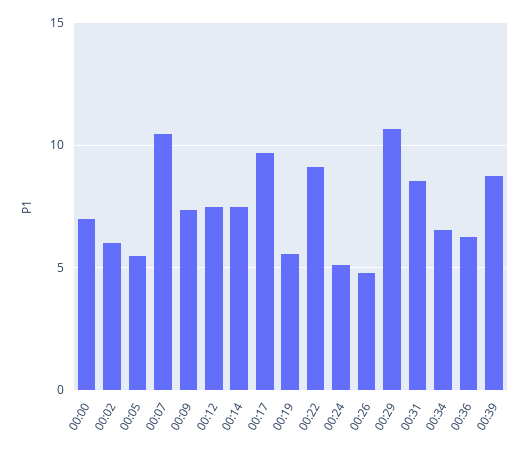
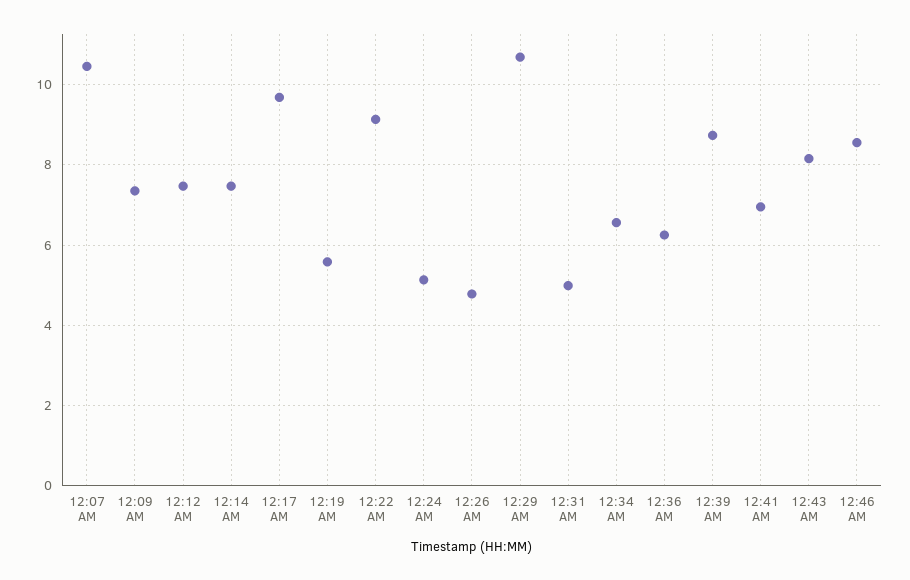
00:00: 7 -> none
00:02: 6 -> none
00:05: 5.5 -> none
00:31: 8.5 -> 5
12:41 AM: none -> 7
12:43 AM: none -> 8.2
12:46 AM: none -> 8.6

